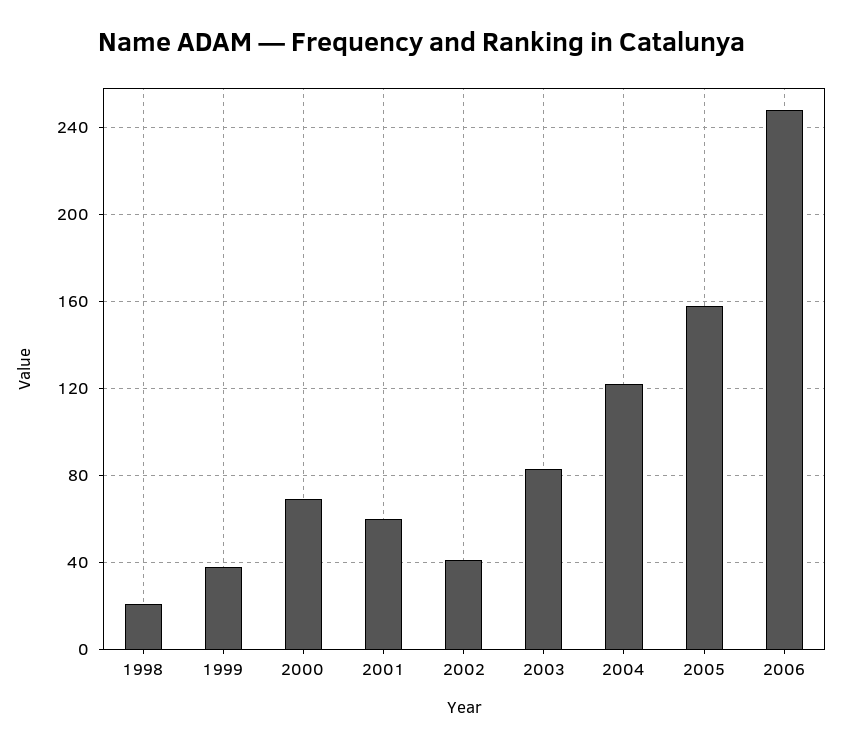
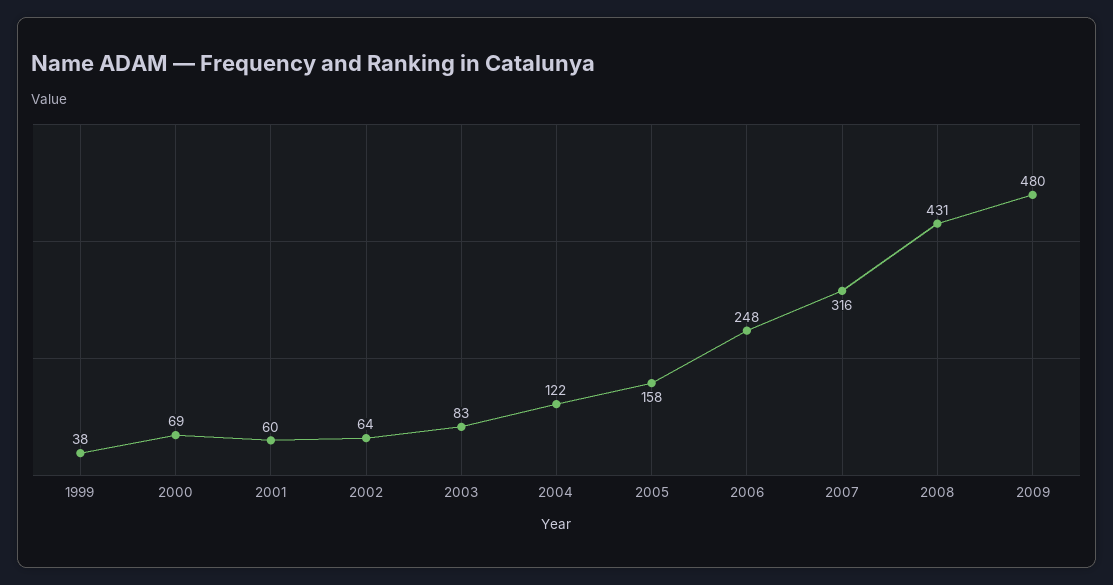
1998: 20 -> none
2002: 40 -> 64
2007: none -> 316
2008: none -> 431
2009: none -> 480

